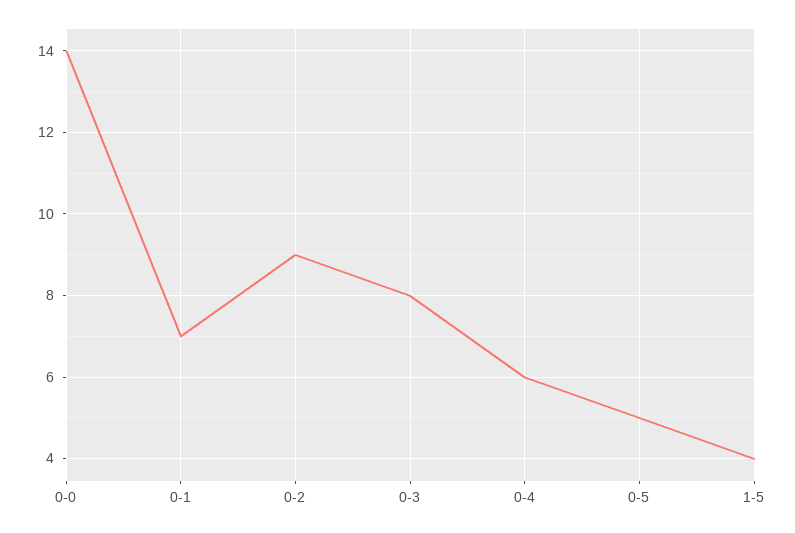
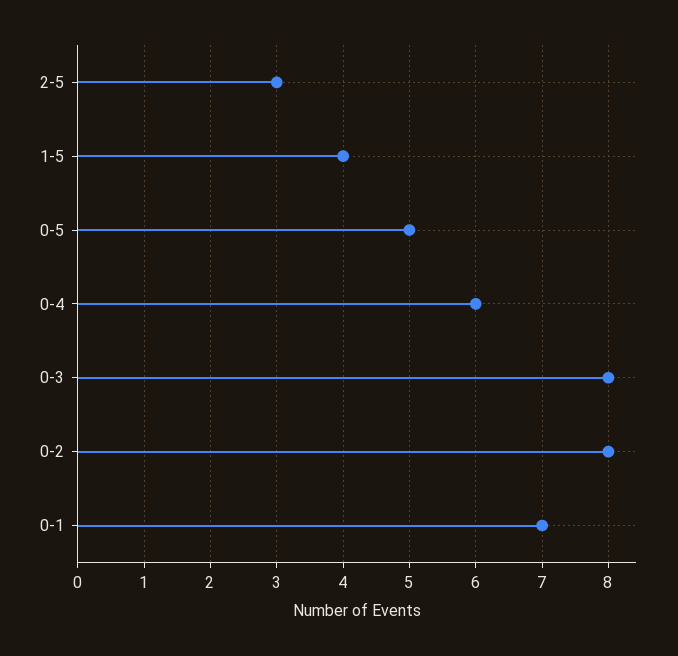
0-0: 14 -> none
0-2: 9 -> 8
2-5: none -> 3

